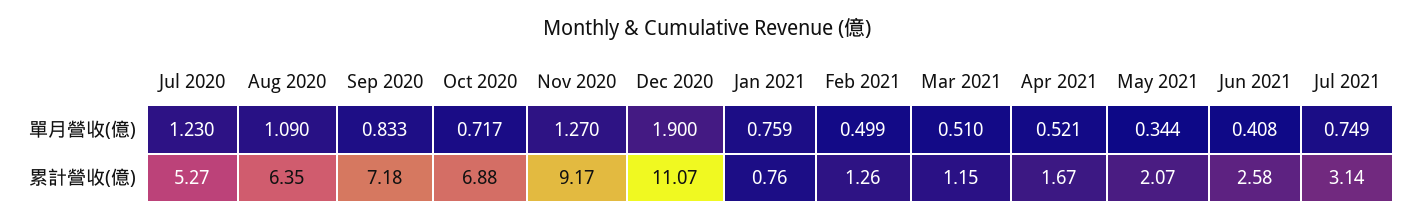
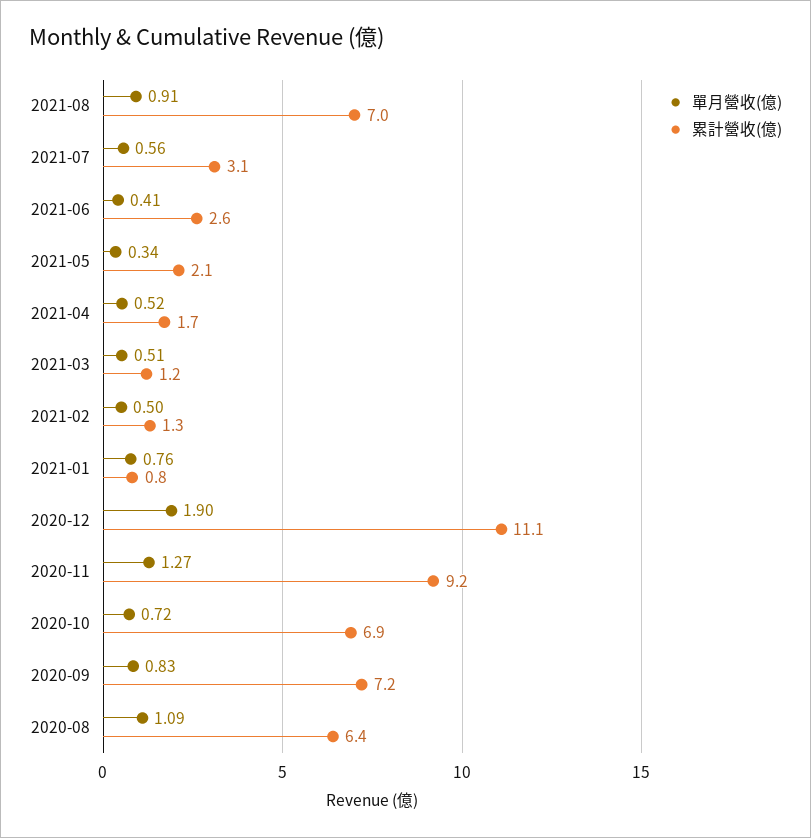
單月營收(億), Jul 2020: 1.23 -> none
單月營收(億), Jul 2021: 0.749 -> 0.56
累計營收(億), Jul 2020: 5.27 -> none
單月營收(億), 2021-08: none -> 0.91
累計營收(億), 2021-08: none -> 7

